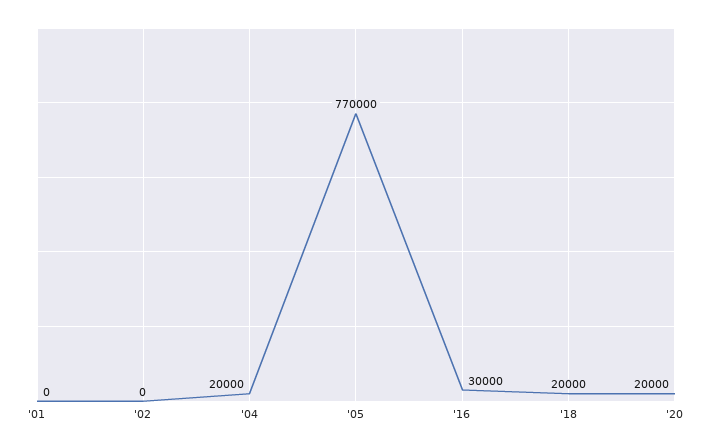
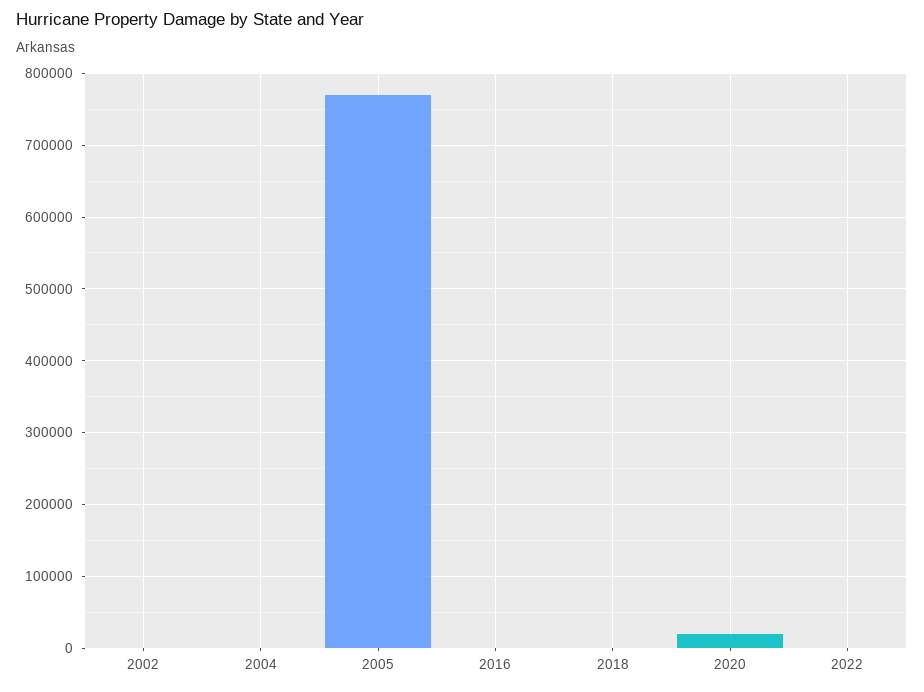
'01: 0 -> none
'04: 20000 -> 0
'16: 30000 -> 0
'18: 20000 -> 0
2022: none -> 0

